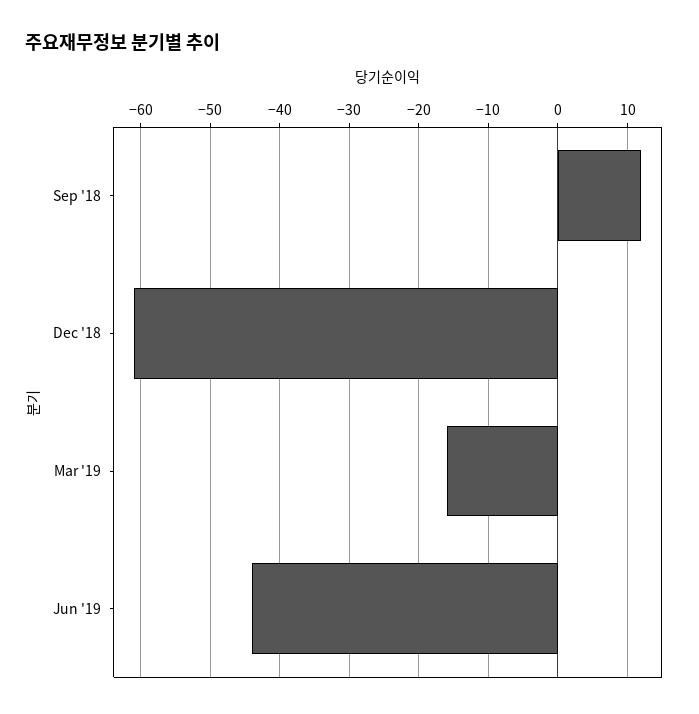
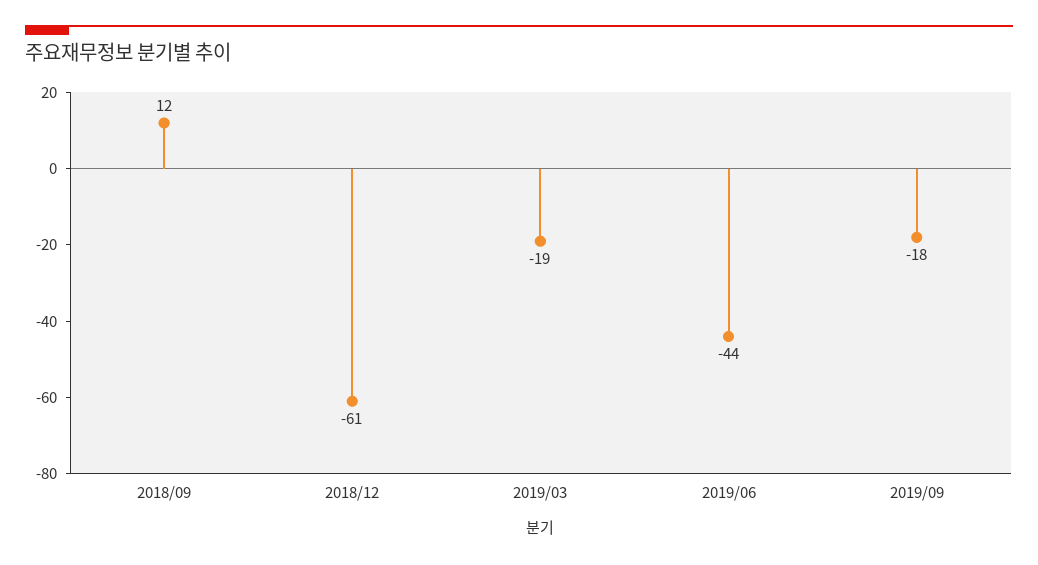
Mar '19: -16 -> -19
2019/09: none -> -18

